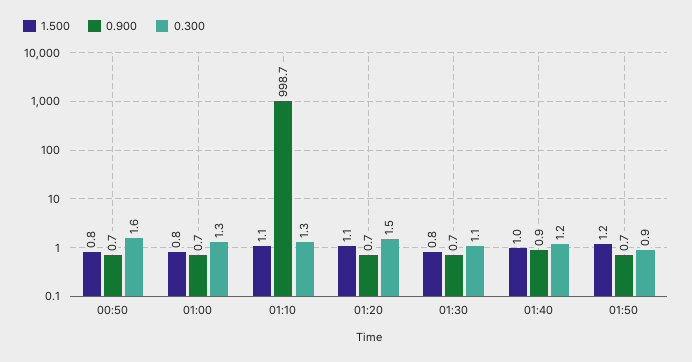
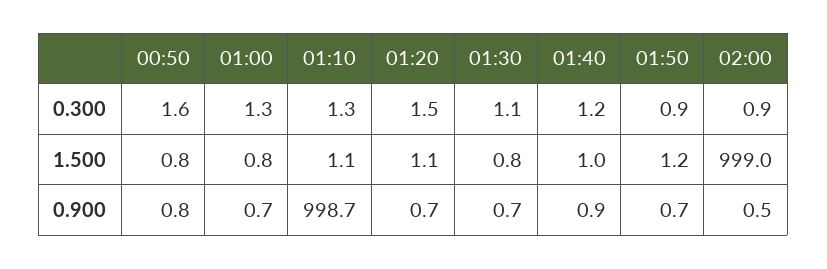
0.900, 00:50: 0.7 -> 0.8
0.300, 02:00: none -> 0.9
1.500, 02:00: none -> 999
0.900, 02:00: none -> 0.5

